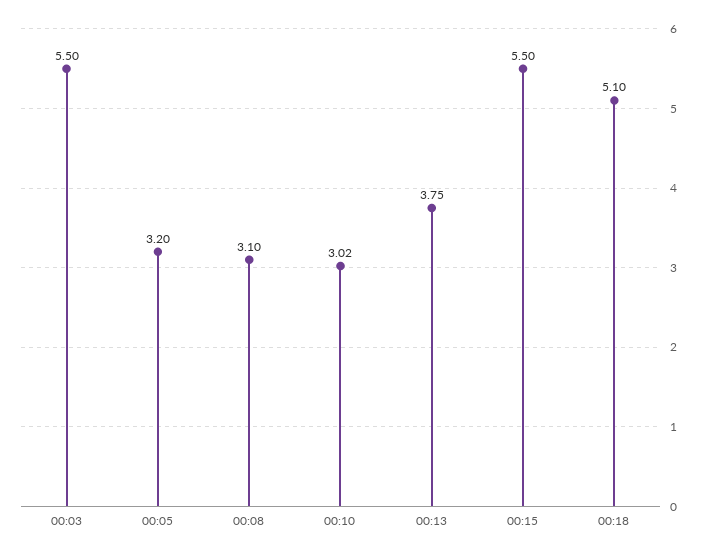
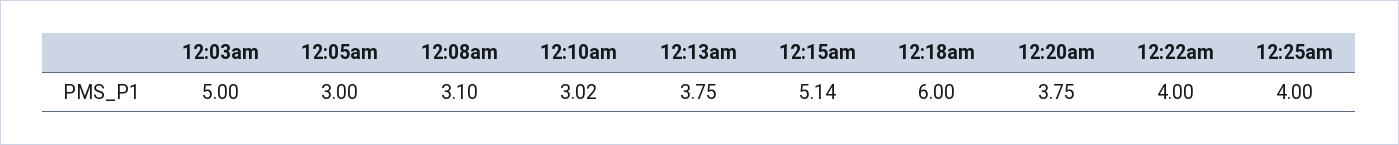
00:03: 5.5 -> 5
00:05: 3.2 -> 3
00:15: 5.5 -> 5.14
00:18: 5.1 -> 6
12:20am: none -> 3.75
12:22am: none -> 4
12:25am: none -> 4

